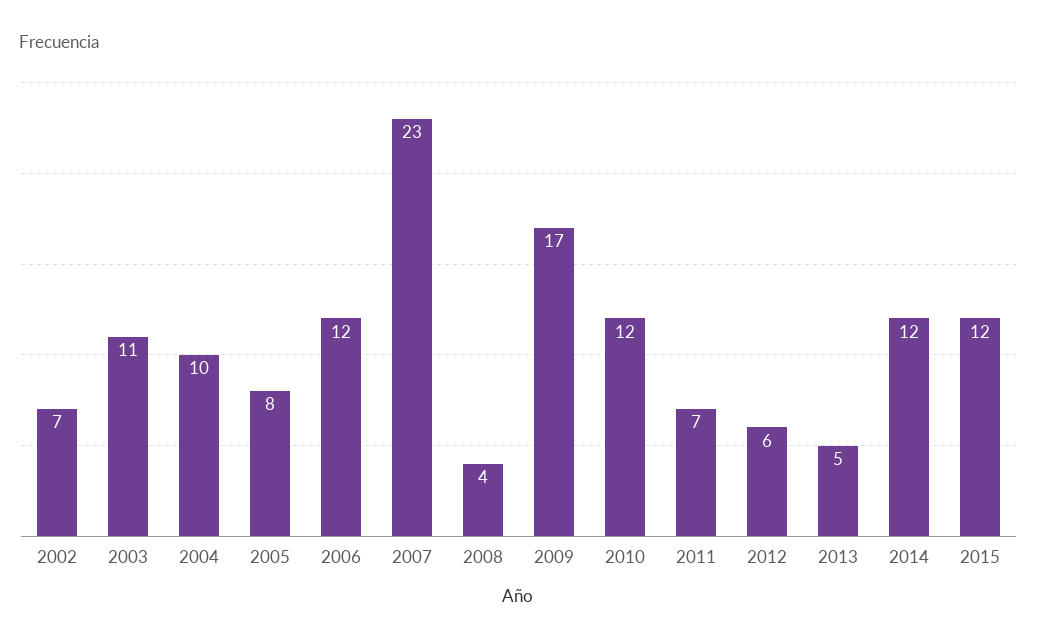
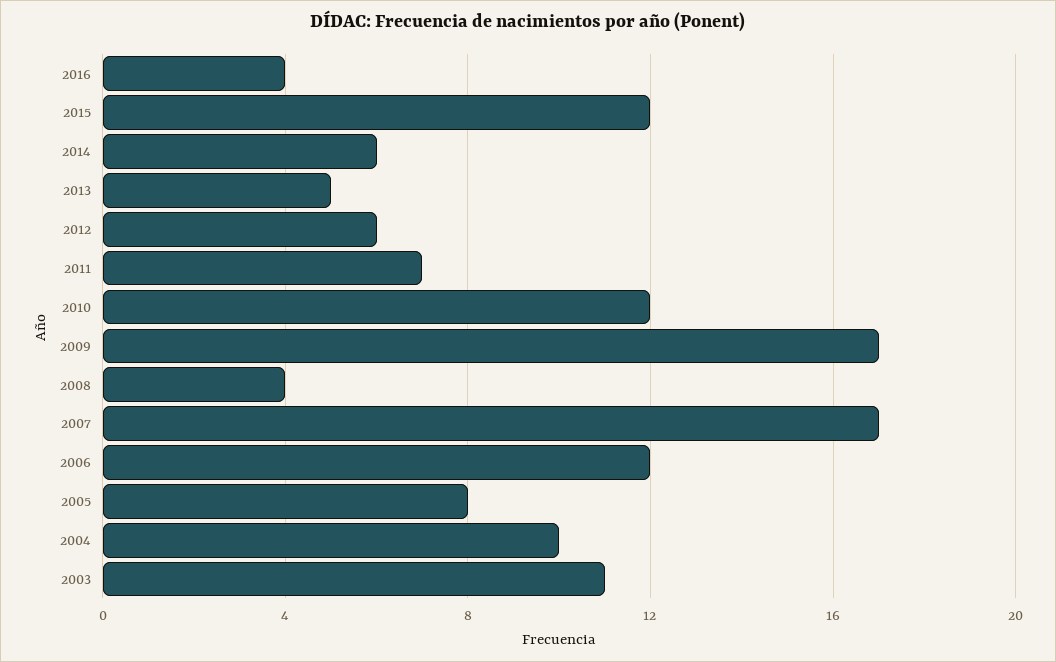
2002: 7 -> none
2007: 23 -> 17
2014: 12 -> 6
2016: none -> 4

